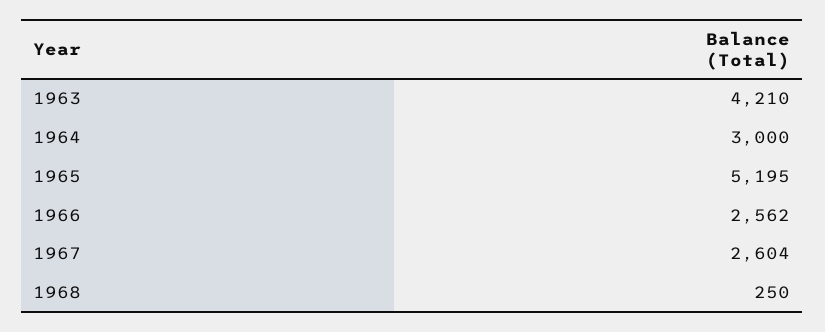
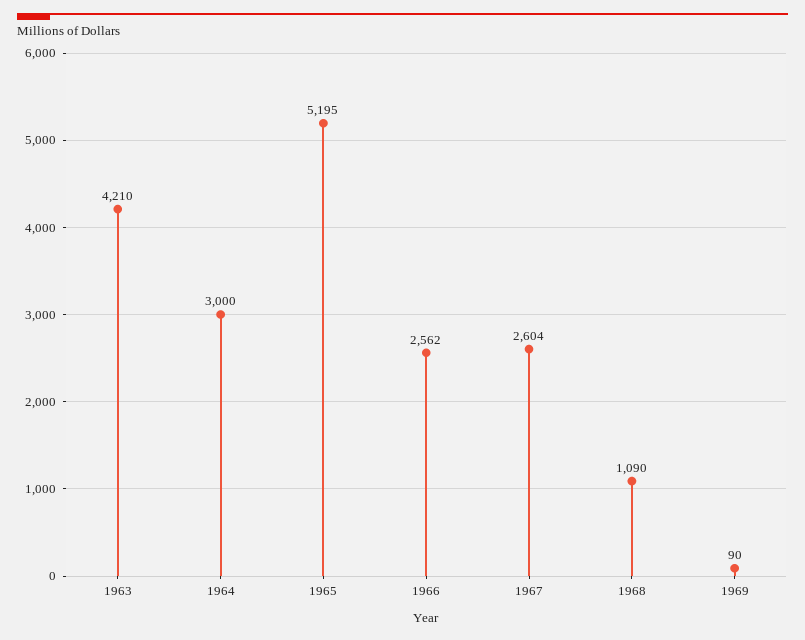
1968: 250 -> 1090
1969: none -> 90

